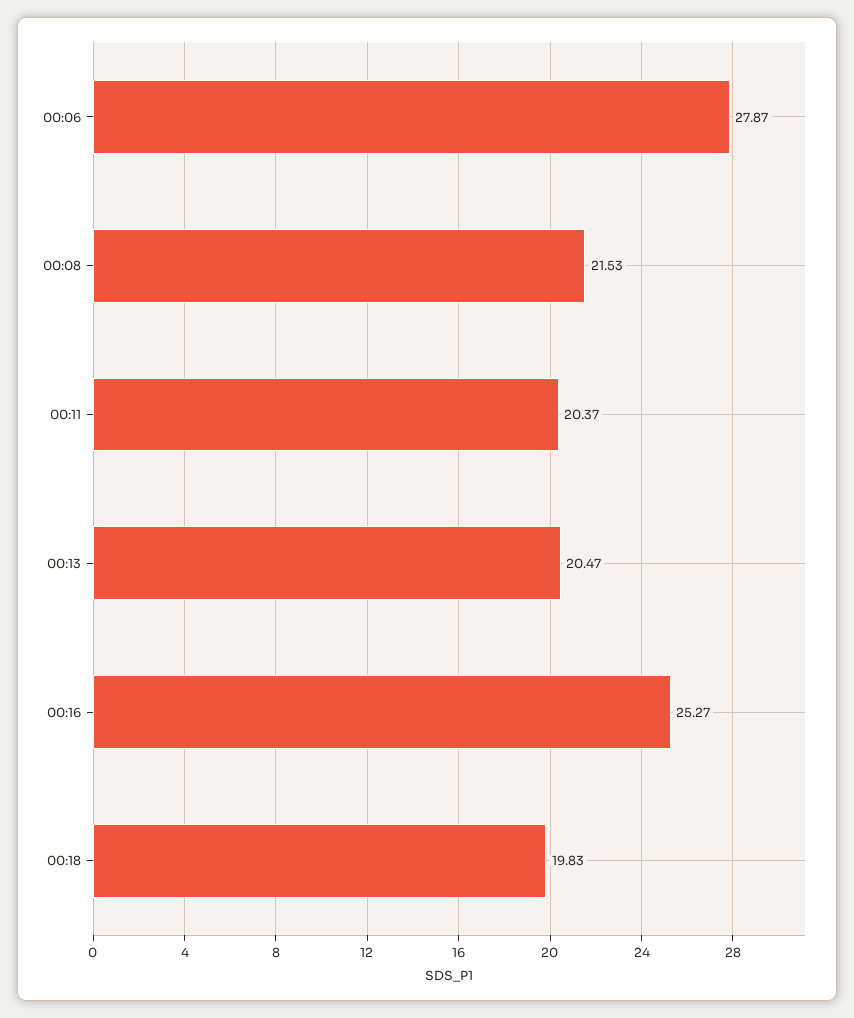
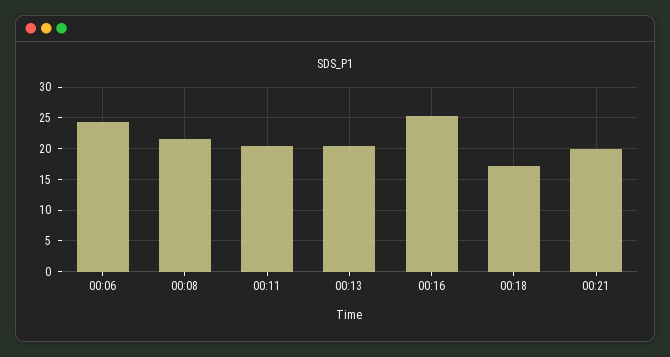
00:06: 27.87 -> 24
00:18: 19.83 -> 17
00:21: none -> 20

